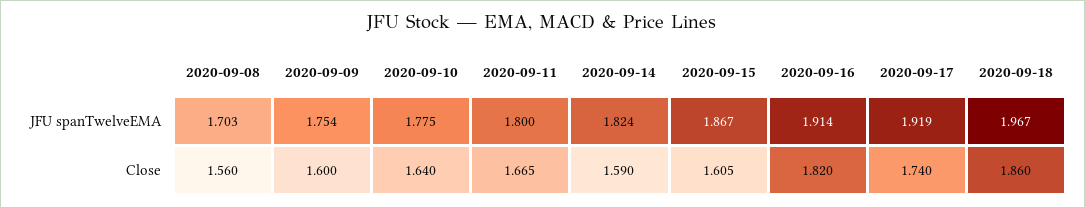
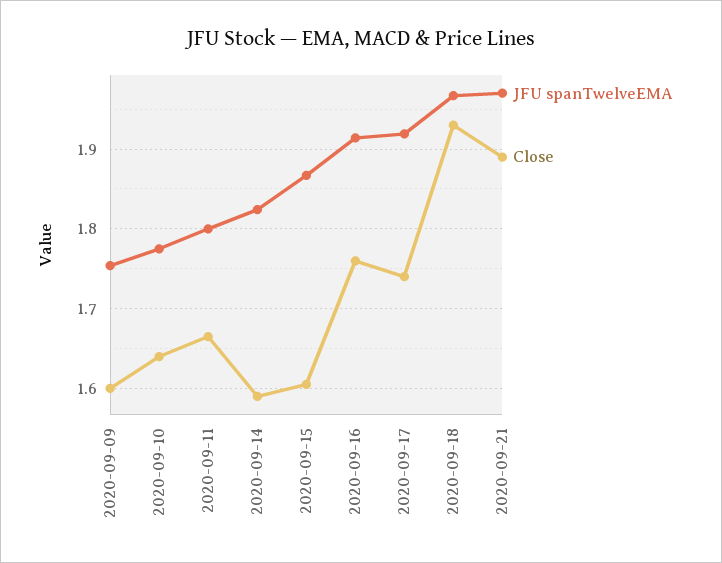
JFU spanTwelveEMA, 2020-09-08: 1.703 -> none
Close, 2020-09-08: 1.56 -> none
Close, 2020-09-16: 1.82 -> 1.76
Close, 2020-09-18: 1.86 -> 1.93
JFU spanTwelveEMA, 2020-09-21: none -> 1.97
Close, 2020-09-21: none -> 1.89

